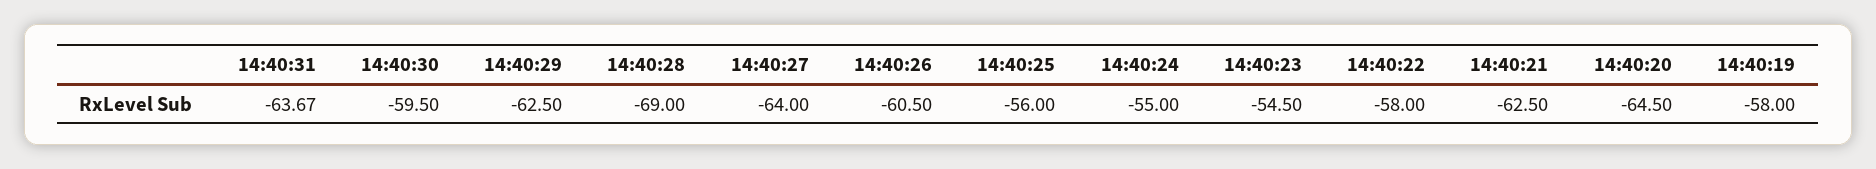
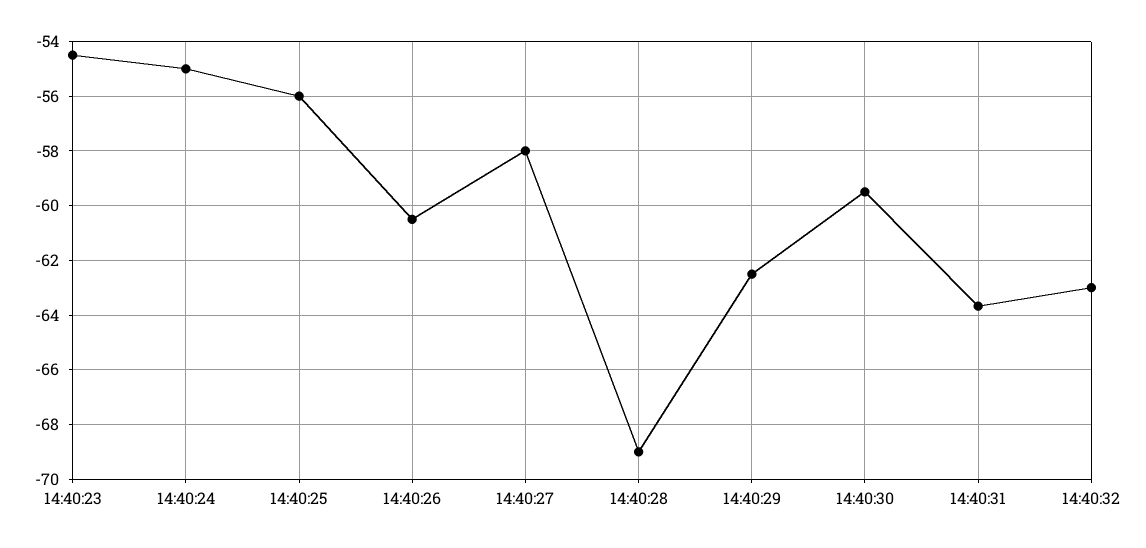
14:40:27: -64 -> -58
14:40:22: -58 -> none
14:40:21: -62.5 -> none
14:40:20: -64.5 -> none
14:40:19: -58 -> none
14:40:32: none -> -63

